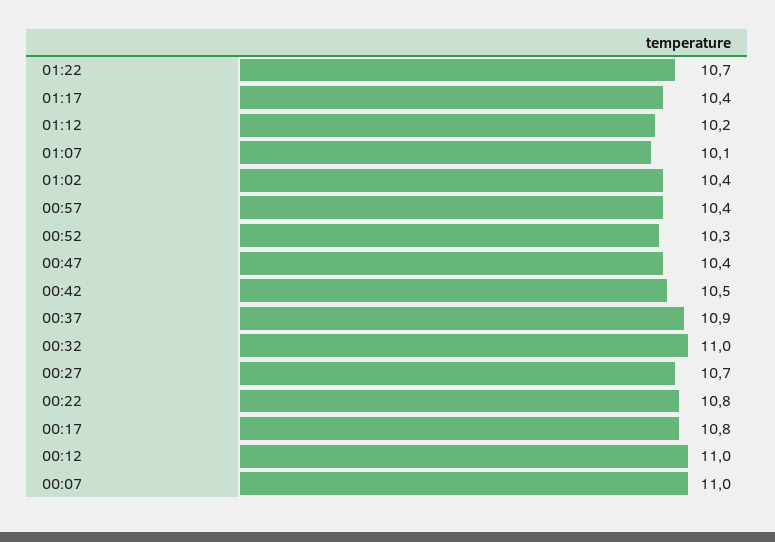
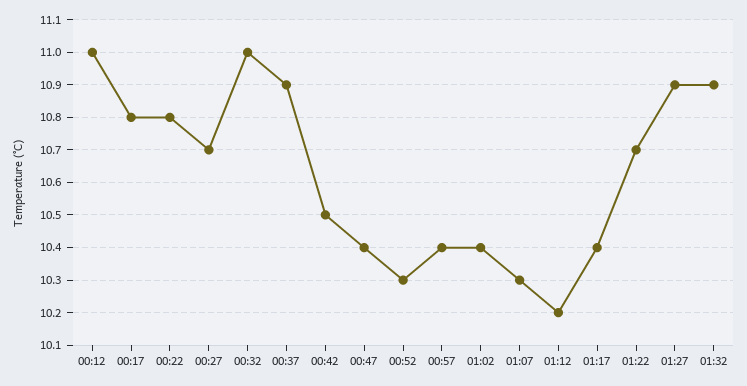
01:07: 10.1 -> 10.3
00:07: 11 -> none
01:27: none -> 10.9
01:32: none -> 10.9

